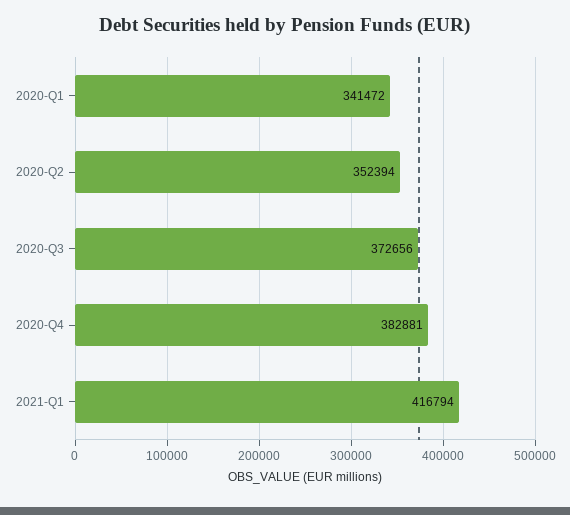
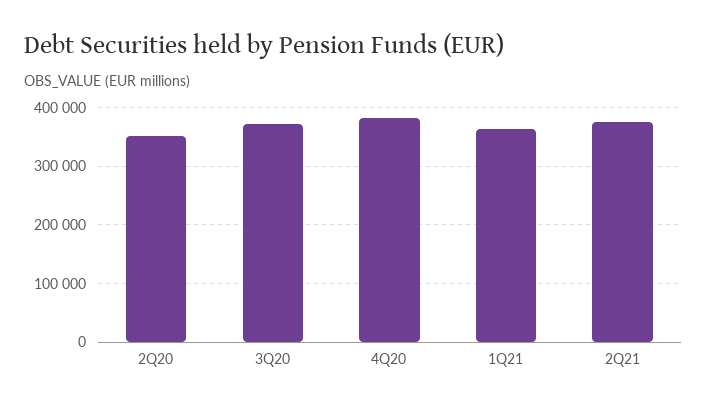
2020-Q1: 341472 -> none
2021-Q1: 416794 -> 360000
2Q21: none -> 380000

